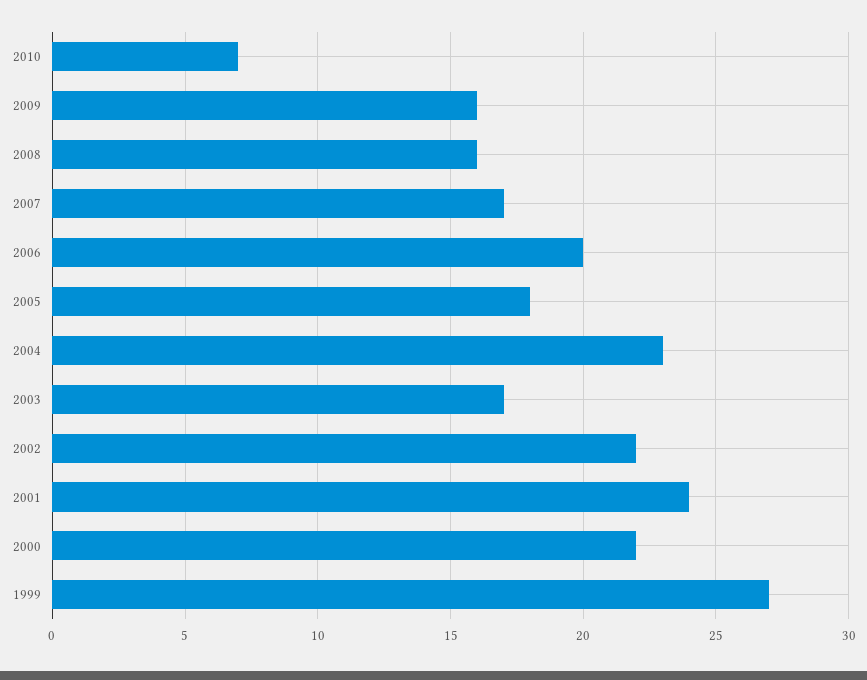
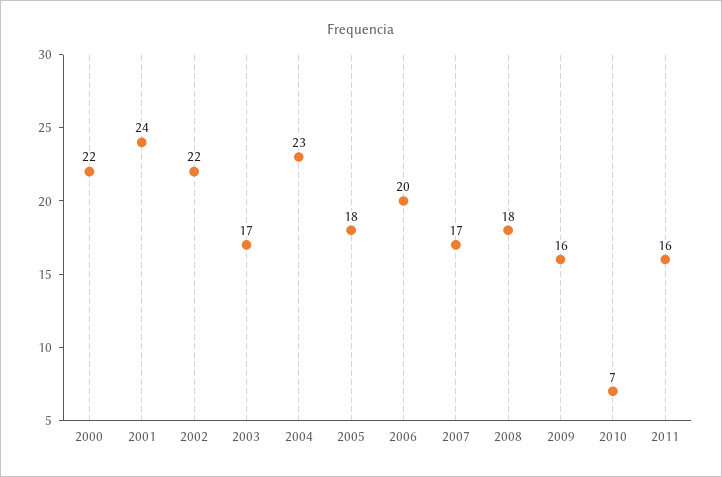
2008: 16 -> 18
1999: 27 -> none
2011: none -> 16

